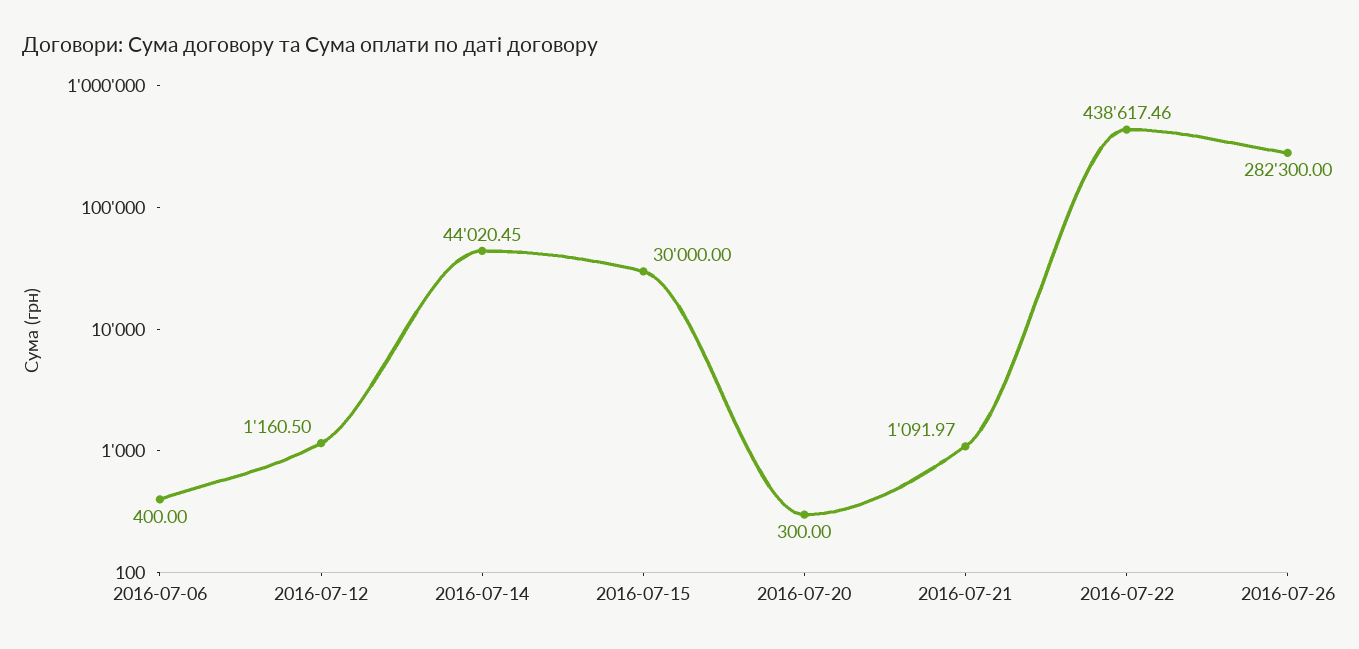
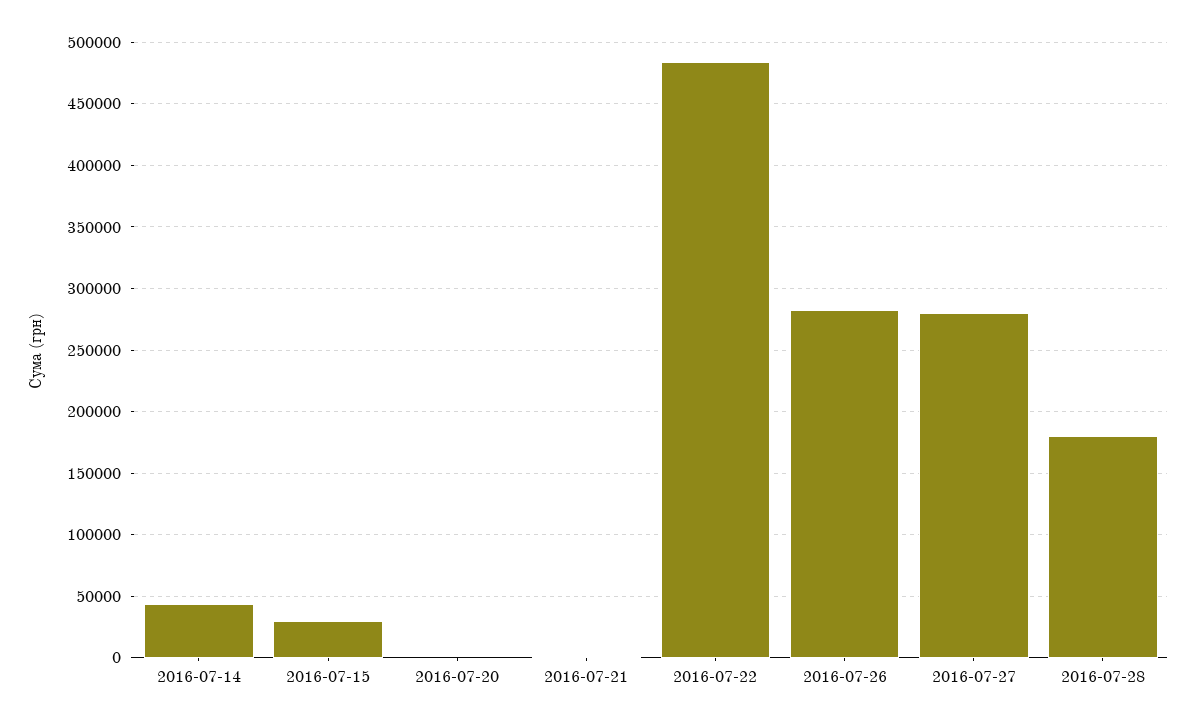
2016-07-06: 400 -> none
2016-07-12: 1160.5 -> none
2016-07-22: 438617.46 -> 485000
2016-07-27: none -> 280000
2016-07-28: none -> 180000

